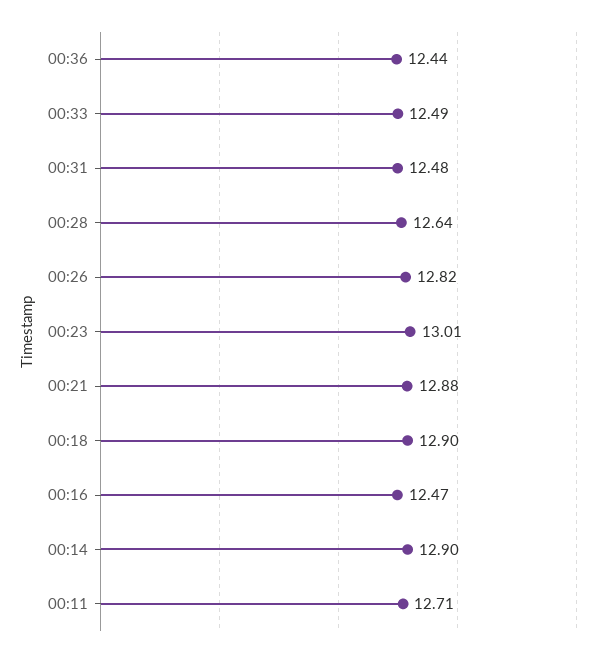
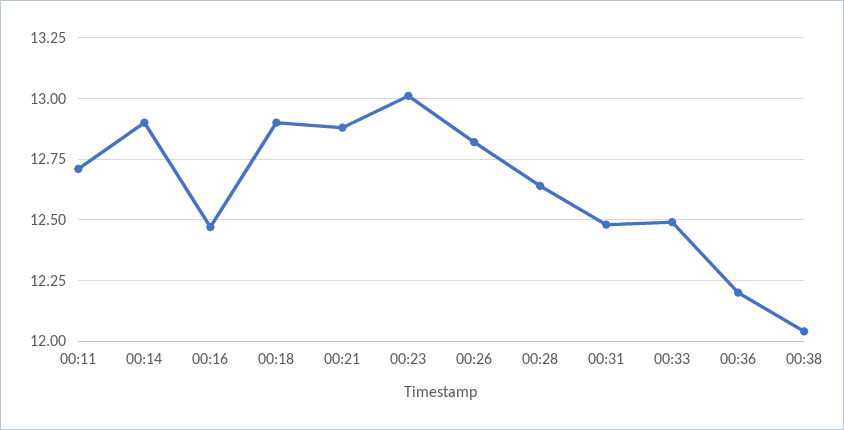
00:36: 12.44 -> 12.2
00:38: none -> 12.05

